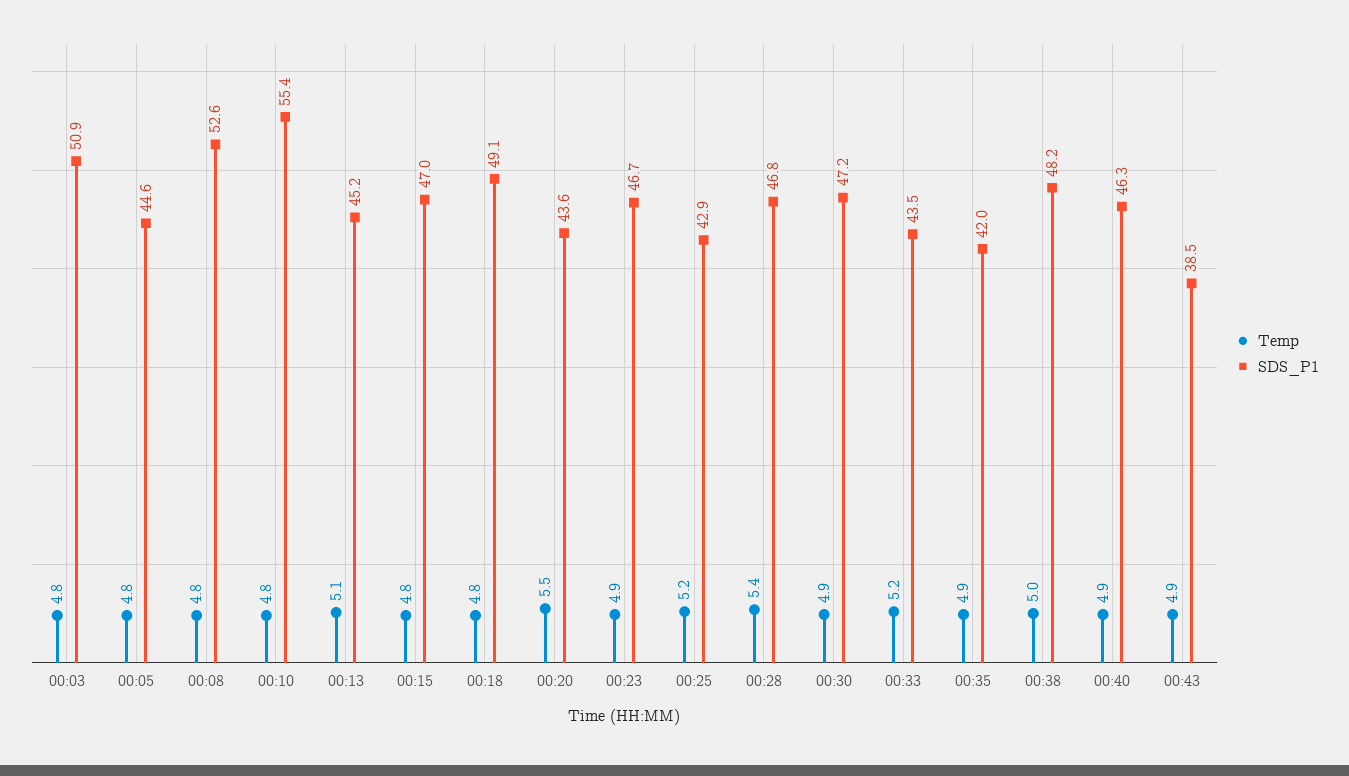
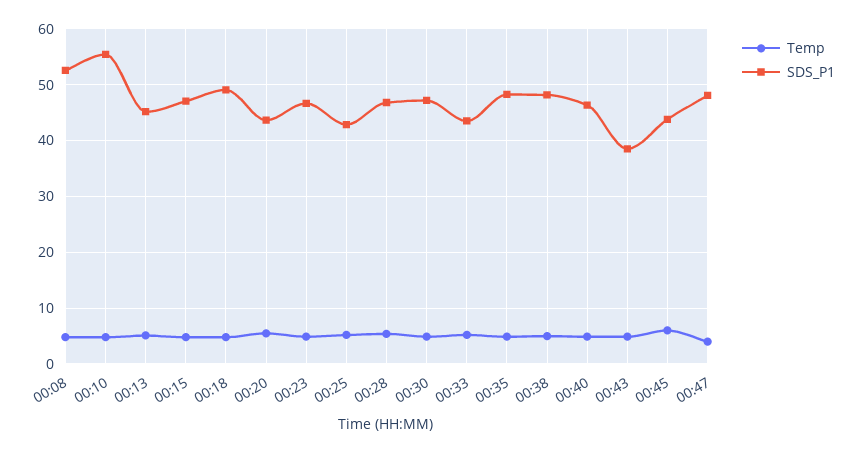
Temp, 00:03: 4.8 -> none
SDS_P1, 00:03: 50.9 -> none
Temp, 00:05: 4.8 -> none
SDS_P1, 00:05: 44.6 -> none
SDS_P1, 00:35: 42 -> 48
Temp, 00:45: none -> 6
SDS_P1, 00:45: none -> 44
Temp, 00:47: none -> 4
SDS_P1, 00:47: none -> 48

